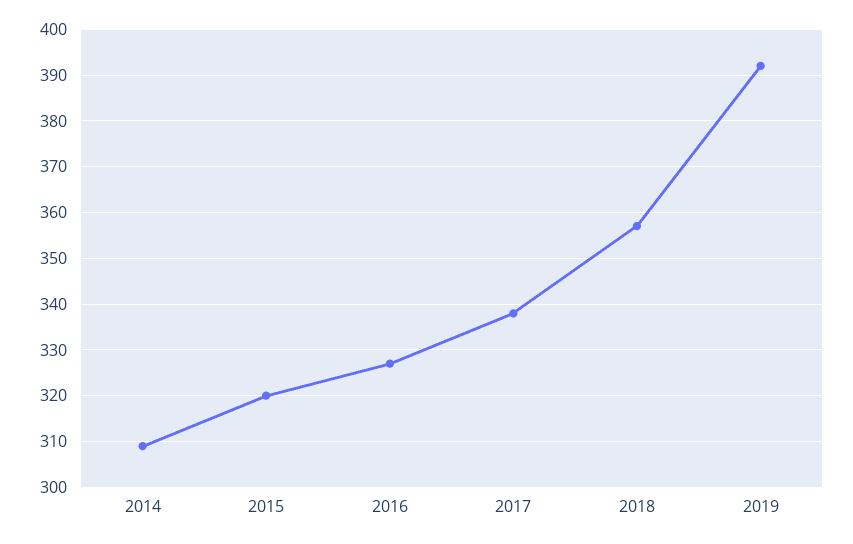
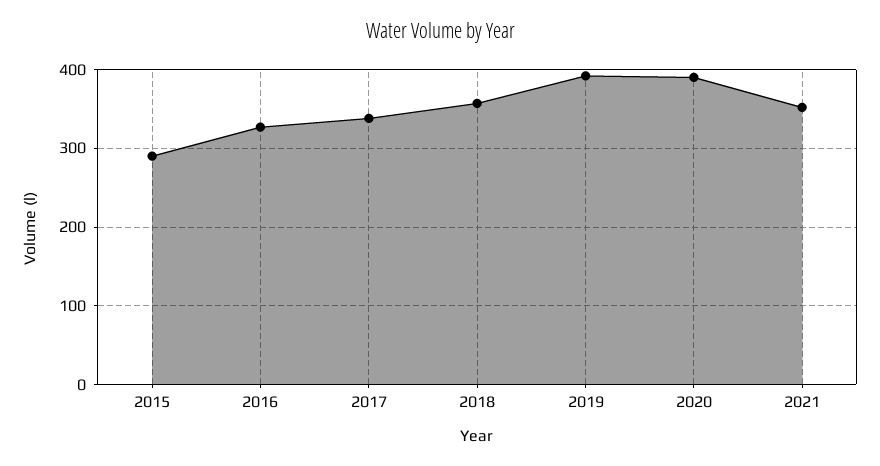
2014: 310 -> none
2015: 320 -> 290
2020: none -> 390
2021: none -> 350

